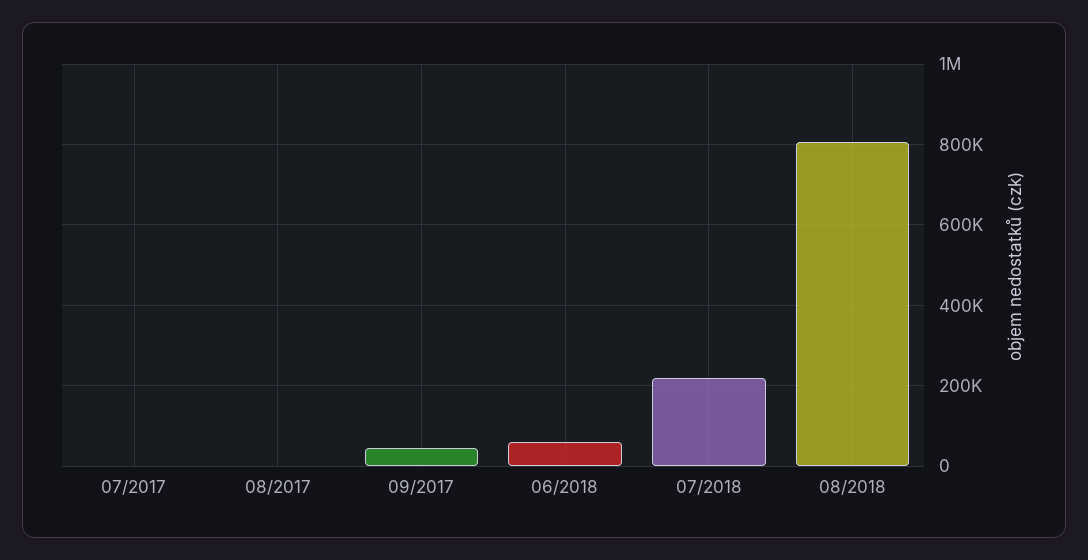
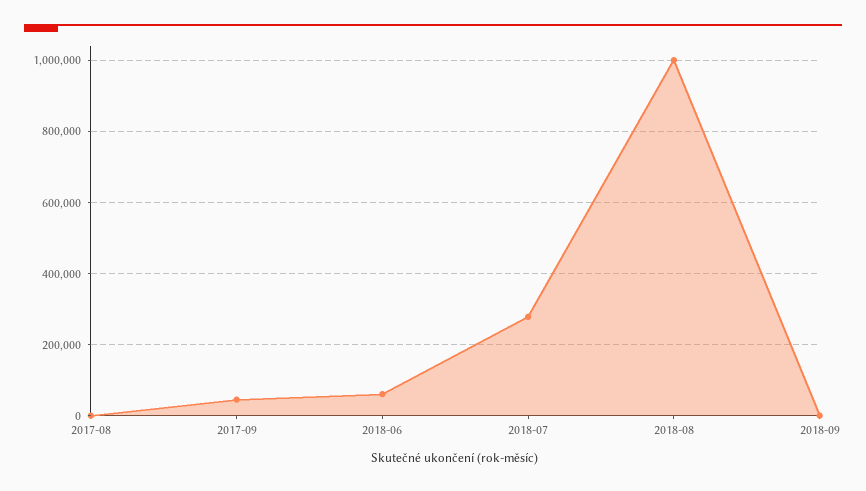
07/2017: 0 -> none
07/2018: 220000 -> 280000
08/2018: 800000 -> 1000000
2018-09: none -> 0

